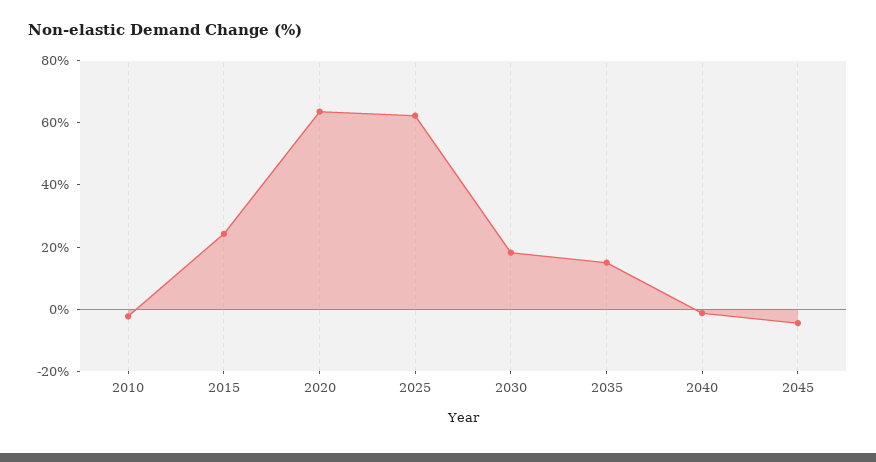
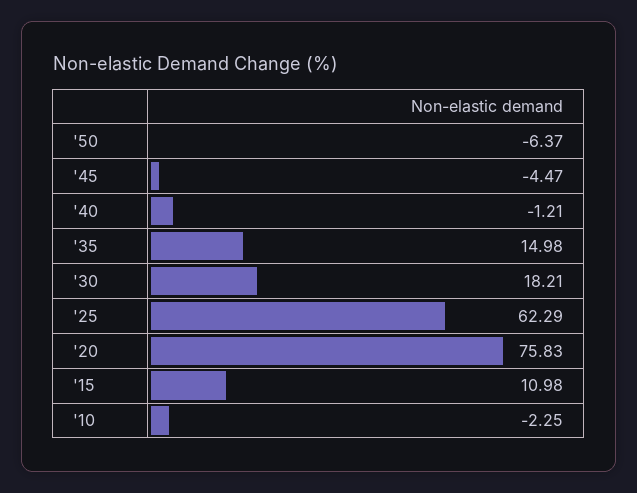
2015: 25 -> 10.98
2020: 65 -> 75.83
'50: none -> -6.37

